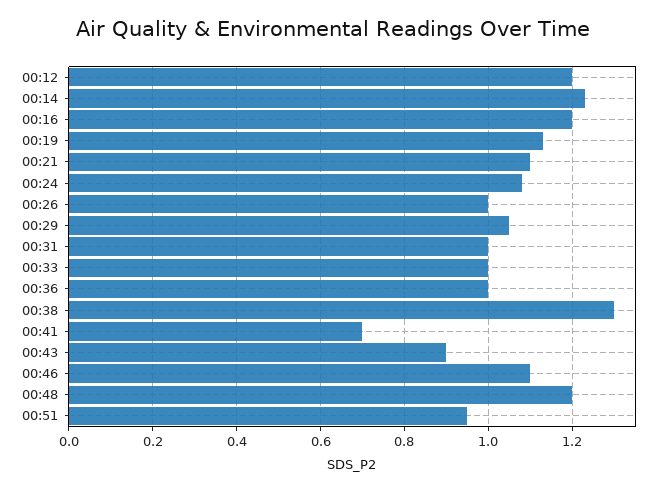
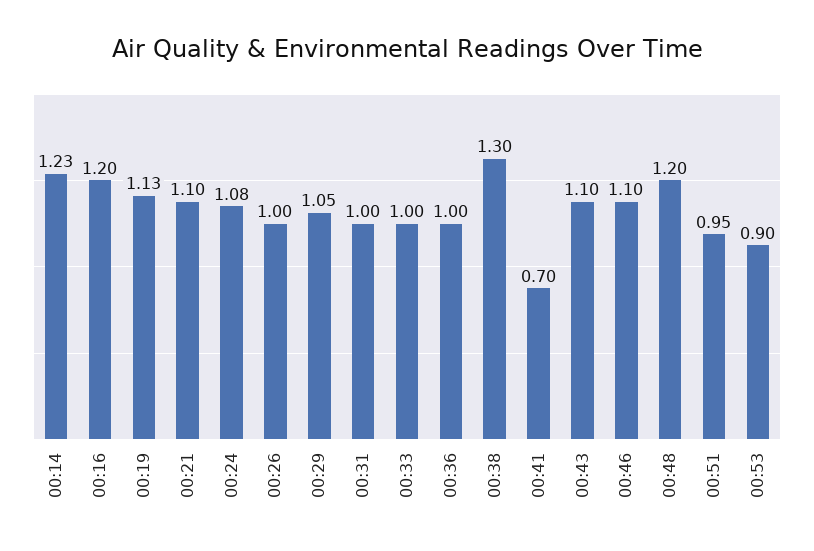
00:12: 1.2 -> none
00:43: 0.9 -> 1.1
00:53: none -> 0.9

